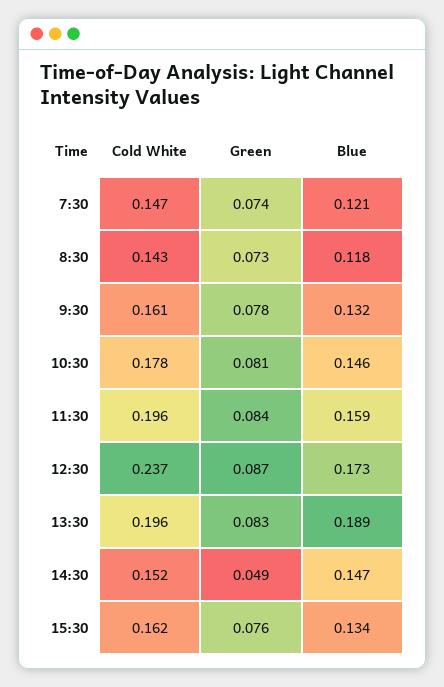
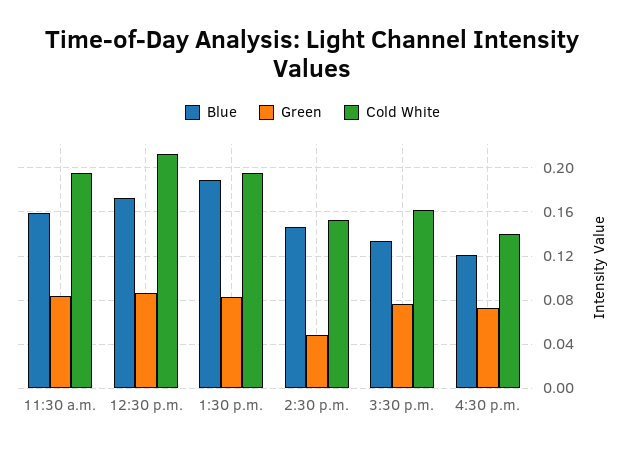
Cold White, 7:30: 0.147 -> none
Green, 7:30: 0.074 -> none
Blue, 7:30: 0.121 -> none
Cold White, 8:30: 0.143 -> none
Green, 8:30: 0.073 -> none
Blue, 8:30: 0.118 -> none
Cold White, 9:30: 0.161 -> none
Green, 9:30: 0.078 -> none
Blue, 9:30: 0.132 -> none
Cold White, 10:30: 0.178 -> none
Green, 10:30: 0.081 -> none
Blue, 10:30: 0.146 -> none
Cold White, 12:30: 0.237 -> 0.21
Blue, 4:30 p.m.: none -> 0.12
Green, 4:30 p.m.: none -> 0.07
Cold White, 4:30 p.m.: none -> 0.14

